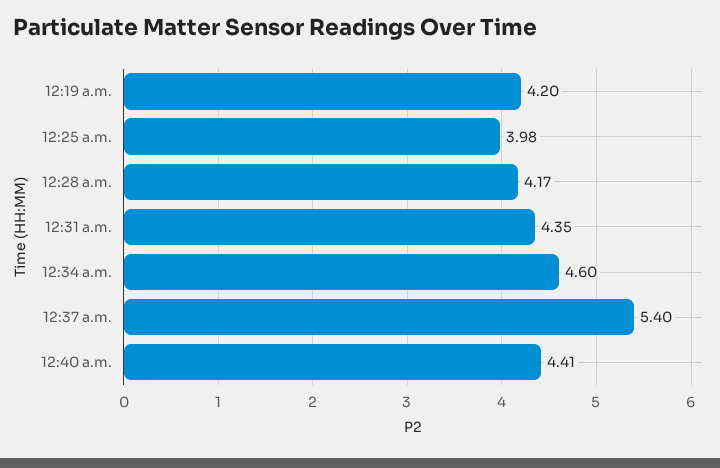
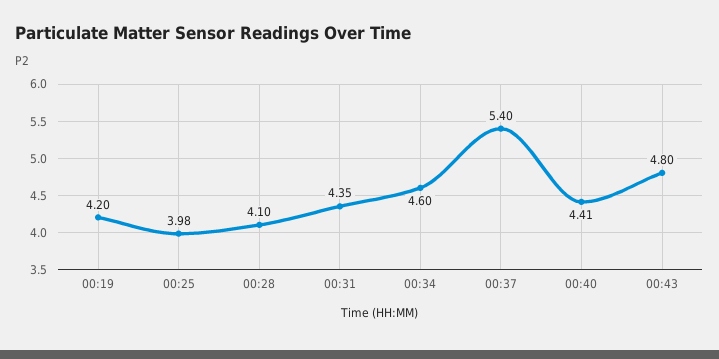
12:28 a.m.: 4.17 -> 4.1
00:43: none -> 4.8

